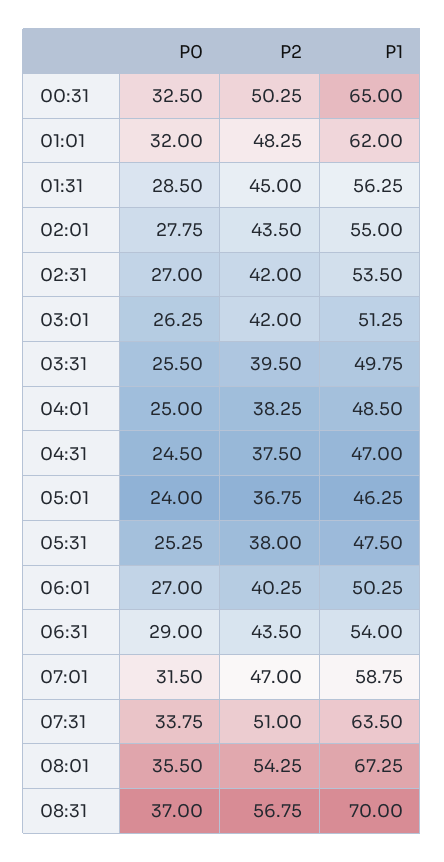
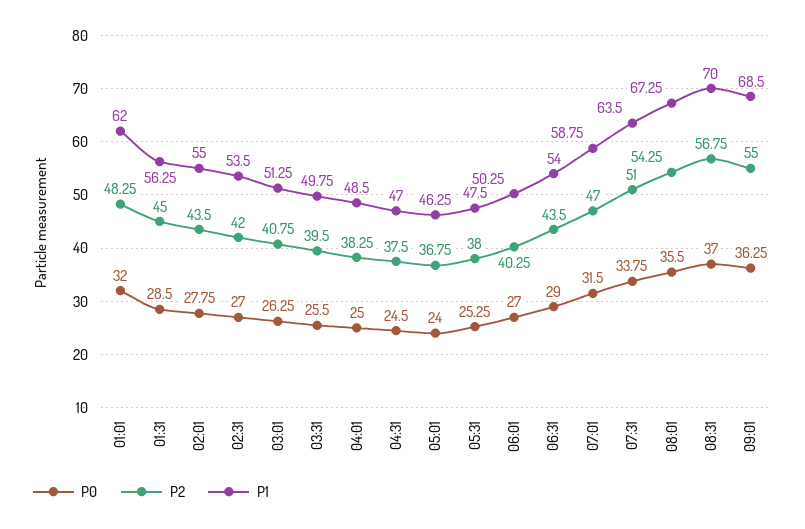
P0, 00:31: 32.5 -> none
P2, 00:31: 50.25 -> none
P1, 00:31: 65 -> none
P2, 03:01: 42 -> 40.75
P0, 09:01: none -> 36.25
P2, 09:01: none -> 55
P1, 09:01: none -> 68.5

